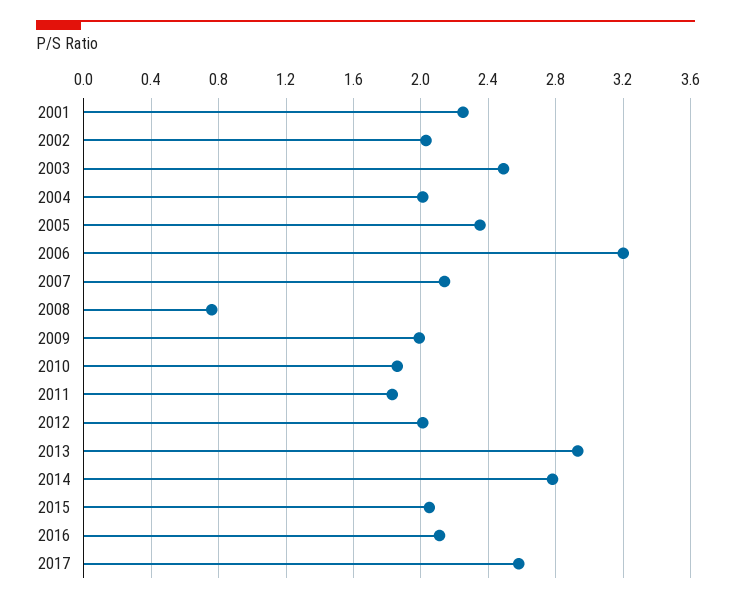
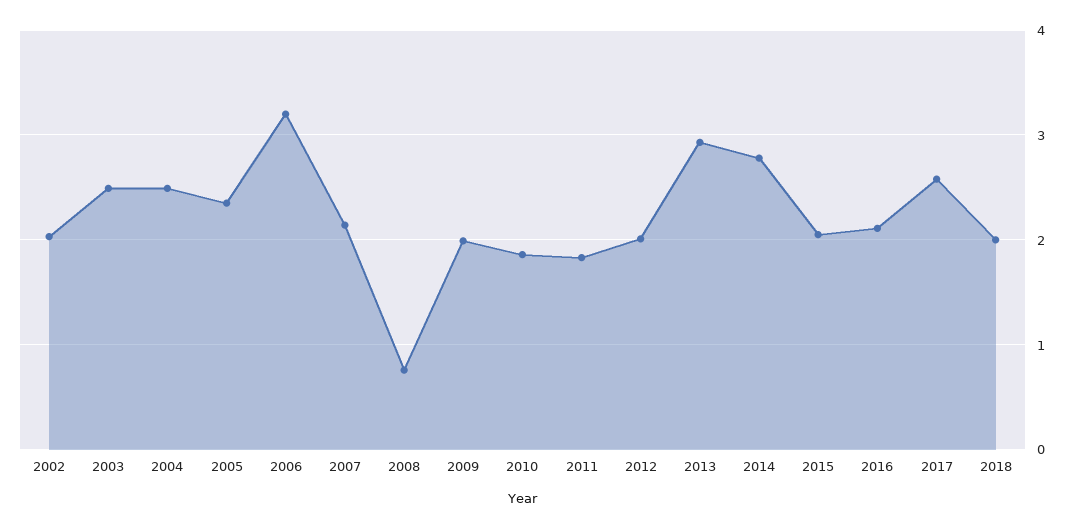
2001: 2.25 -> none
2004: 2 -> 2.5
2018: none -> 2

